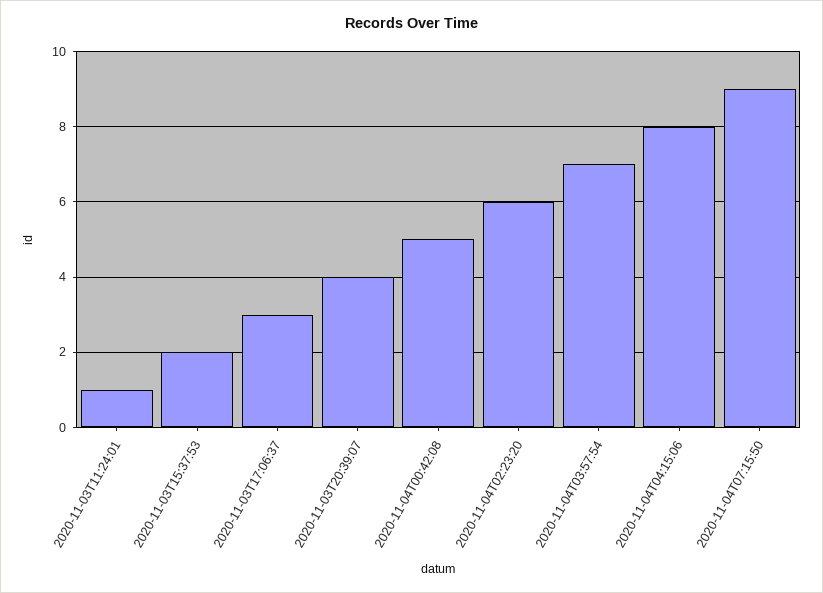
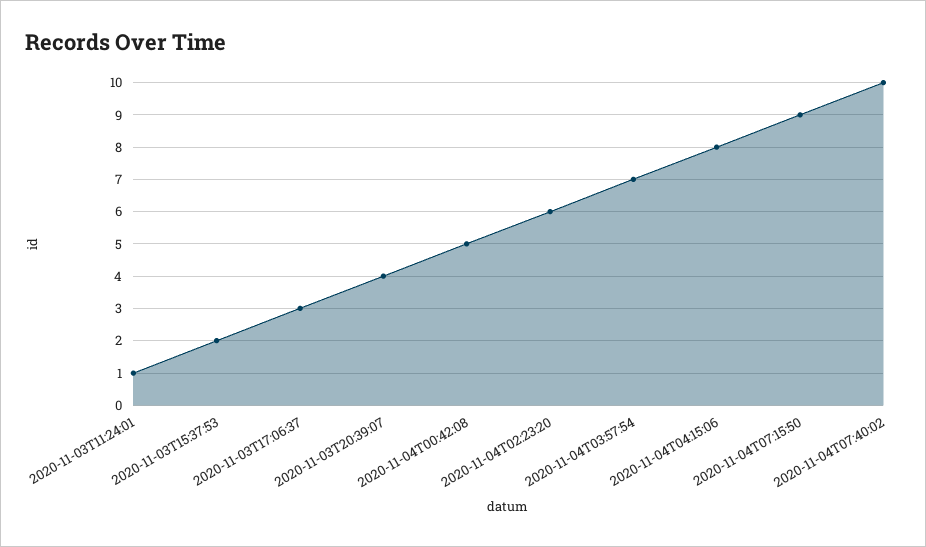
2020-11-04T07:40:02: none -> 10

